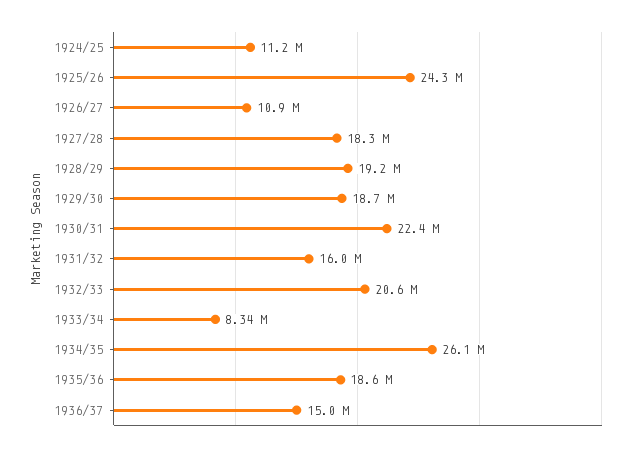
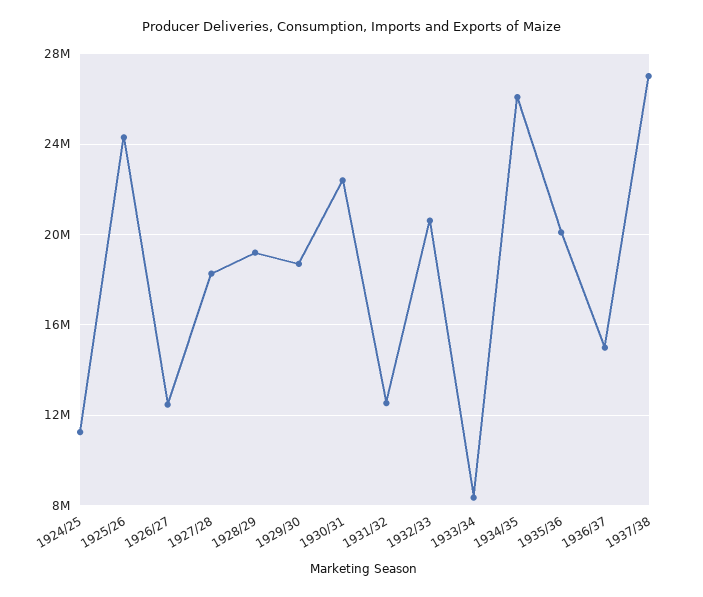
1926/27: 10900000 -> 12500000
1931/32: 16000000 -> 12500000
1935/36: 18600000 -> 20000000
1937/38: none -> 27000000

